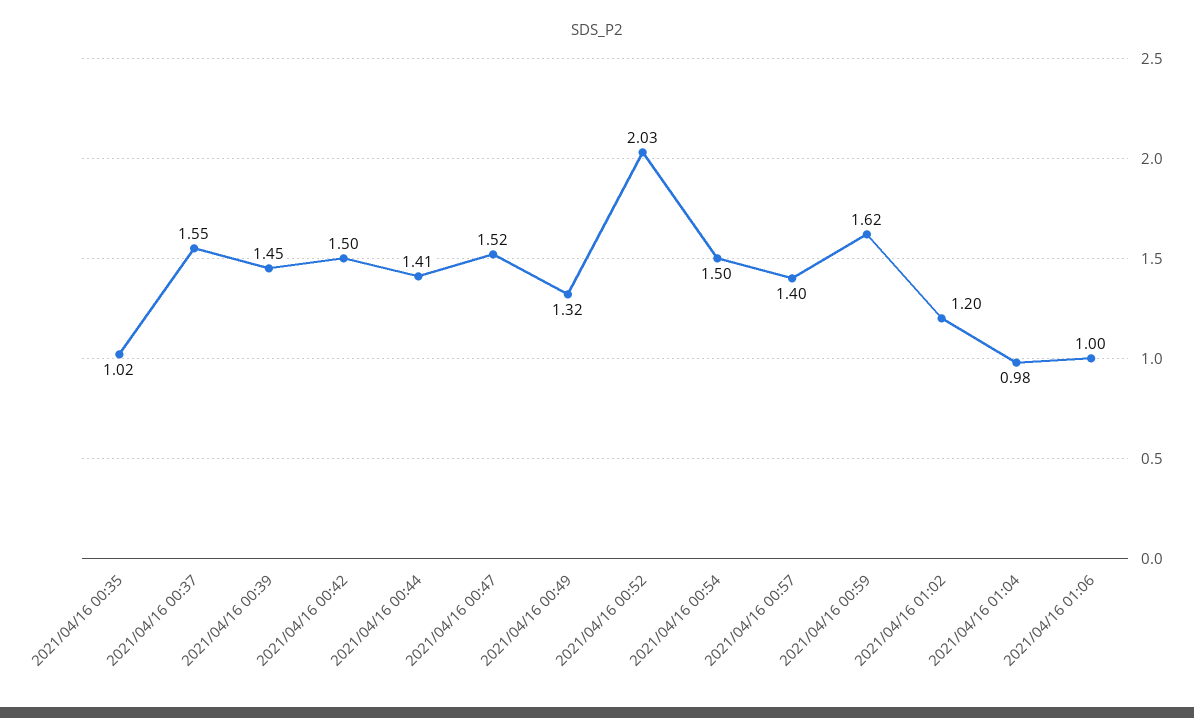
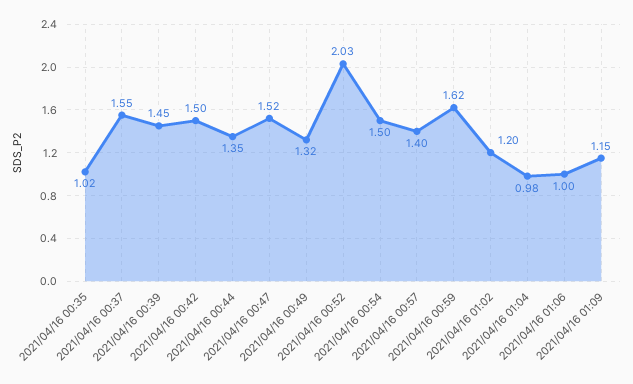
2021/04/16 00:44: 1.41 -> 1.35
2021/04/16 01:09: none -> 1.15

